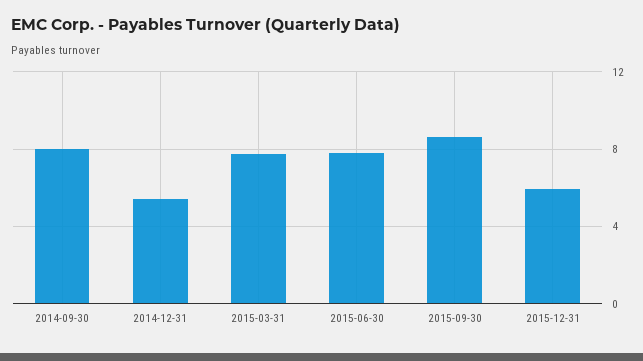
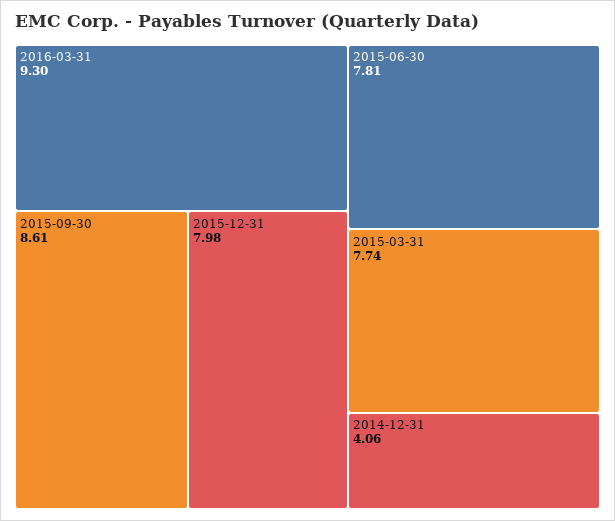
2014-09-30: 8 -> none
2014-12-31: 5.5 -> 4.06
2015-12-31: 6 -> 7.98
2016-03-31: none -> 9.3

